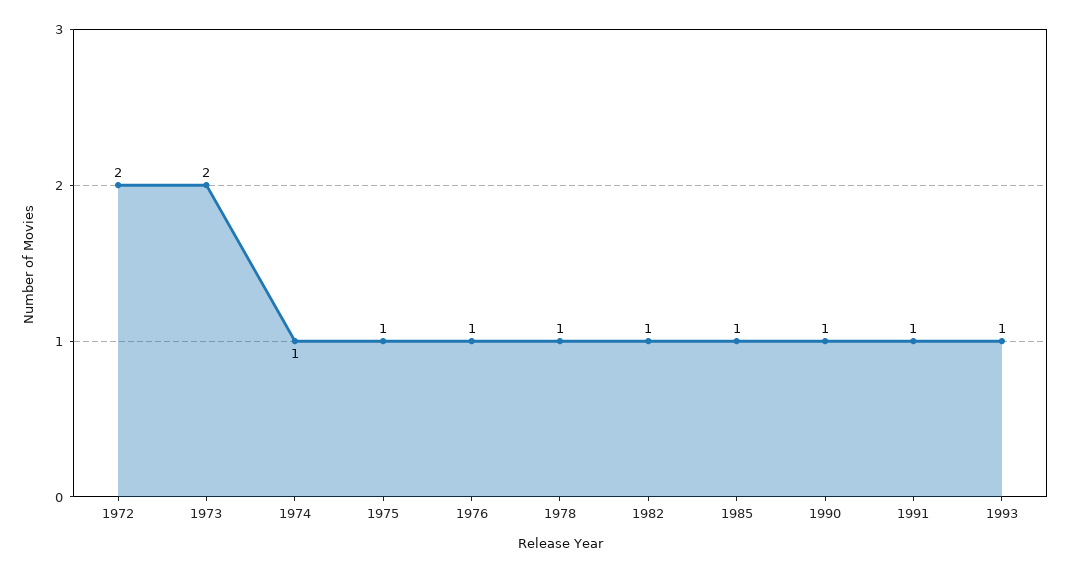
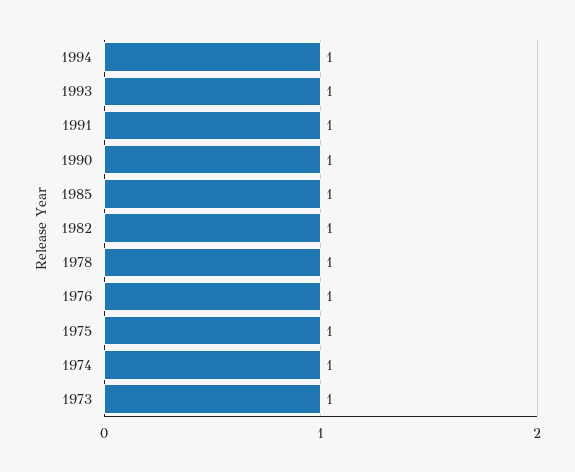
1972: 2 -> none
1973: 2 -> 1
1994: none -> 1

